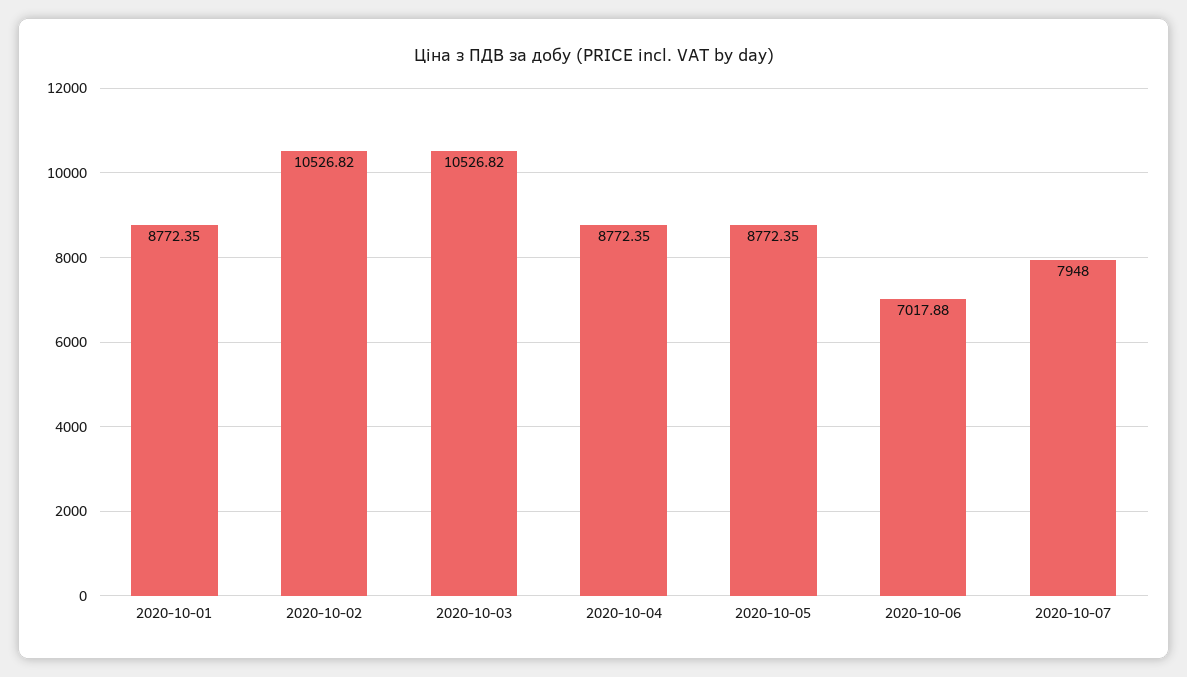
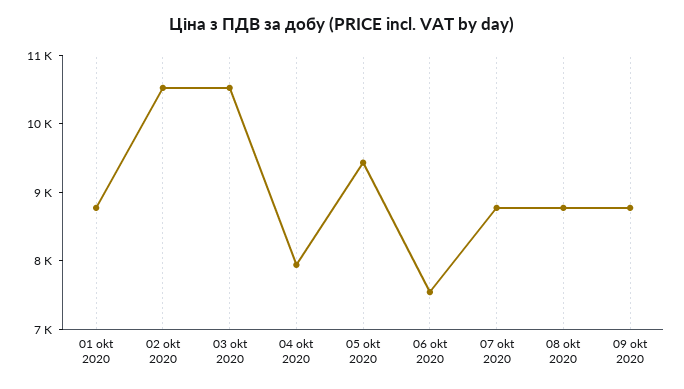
2020-10-04: 8772.35 -> 8000
2020-10-05: 8772.35 -> 9400
2020-10-06: 7017.88 -> 7600
2020-10-07: 7948 -> 8800
08 okt 2020: none -> 8800
09 okt 2020: none -> 8800

